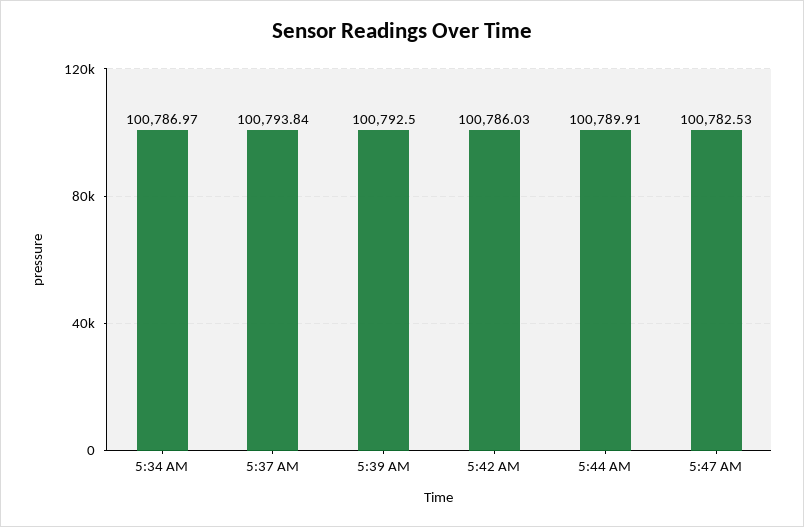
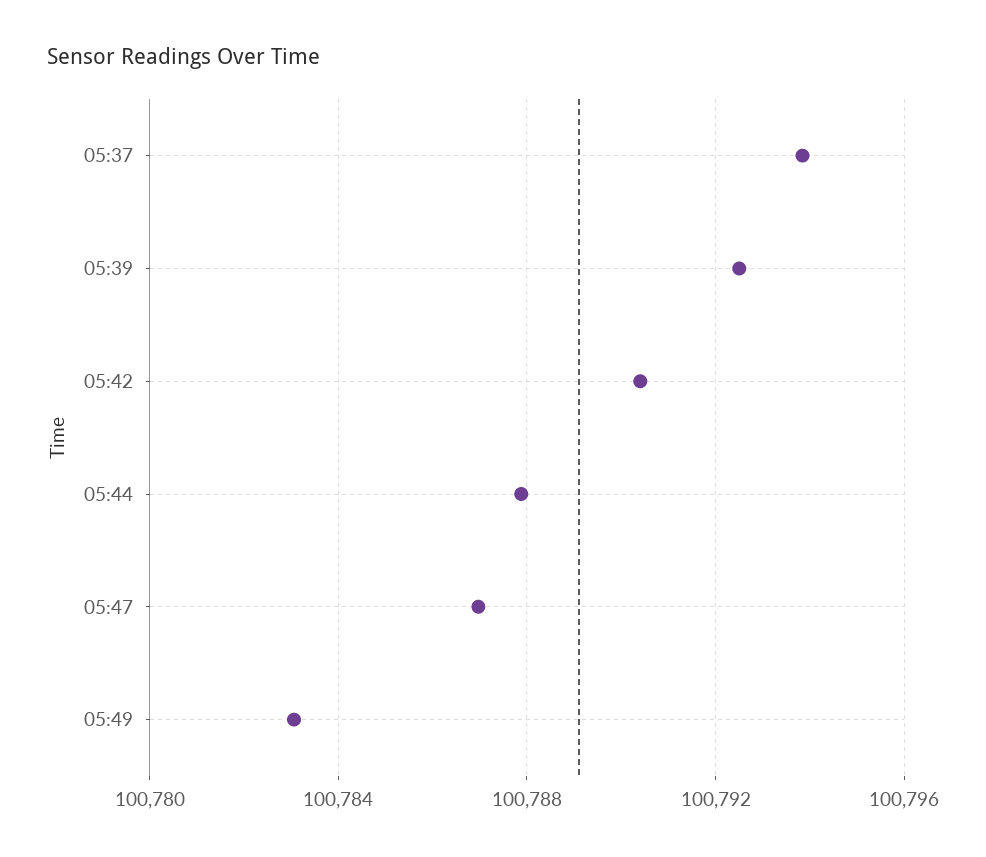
5:34 AM: 100786.97 -> none
5:42 AM: 100786.03 -> 100790.5
5:44 AM: 100789.91 -> 100788
5:47 AM: 100782.53 -> 100787
05:49: none -> 100783

